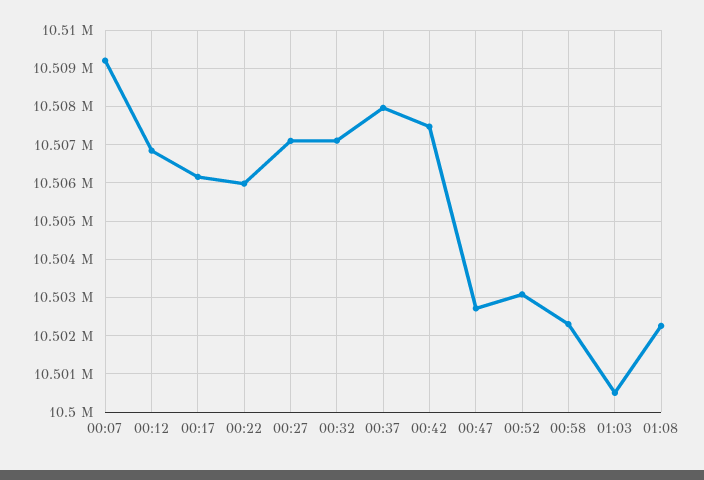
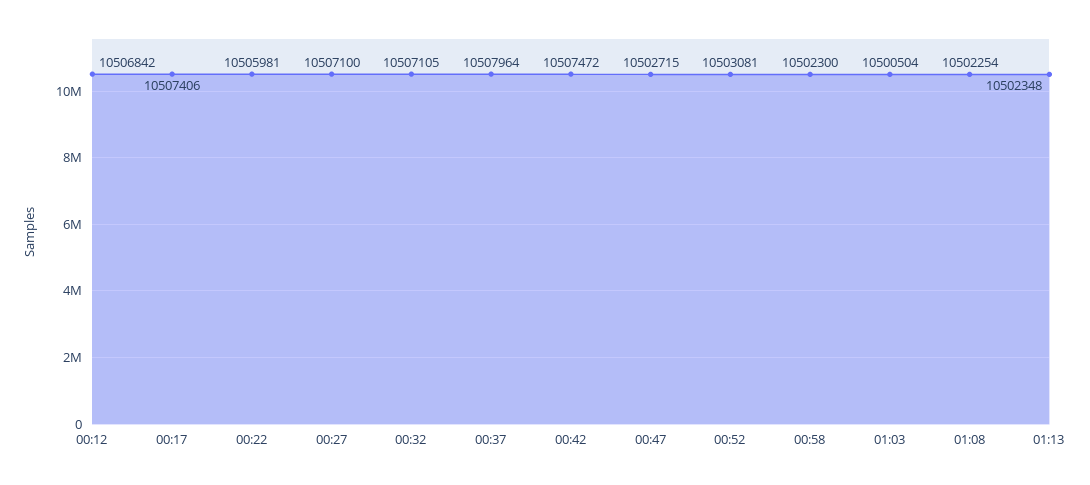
00:07: 10509200 -> none
00:17: 10506200 -> 10507406
01:13: none -> 10502348

